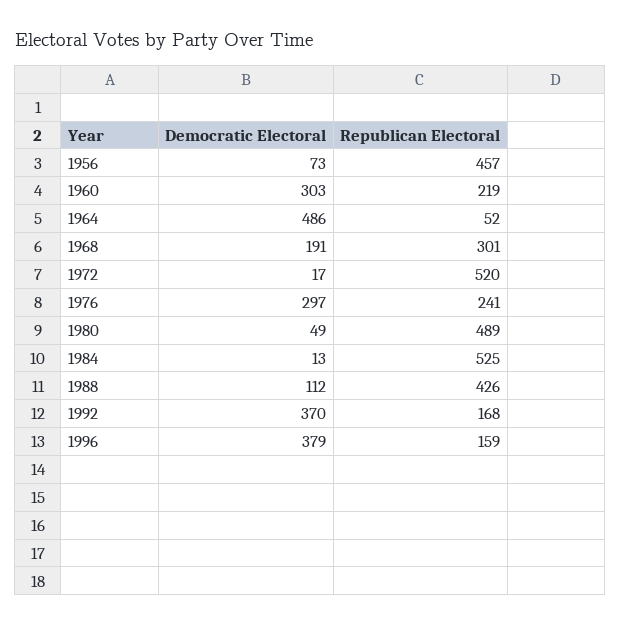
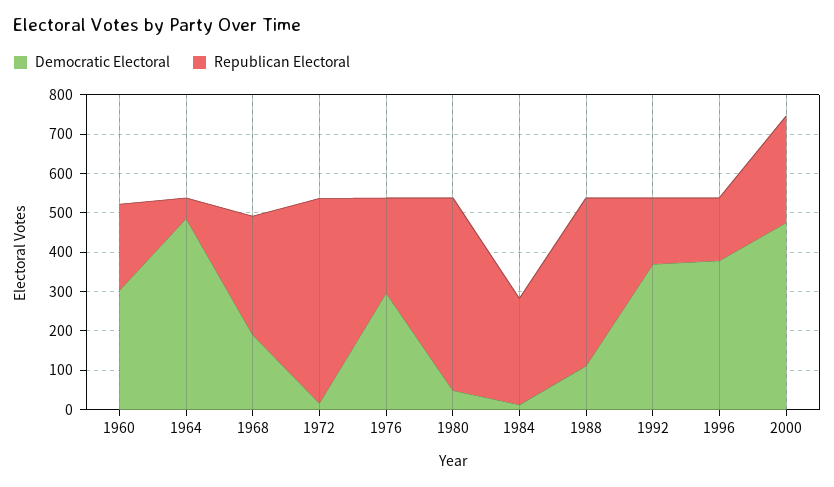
Democratic Electoral, 1956: 73 -> none
Republican Electoral, 1956: 457 -> none
Republican Electoral, 1984: 525 -> 275
Democratic Electoral, 2000: none -> 475
Republican Electoral, 2000: none -> 275

